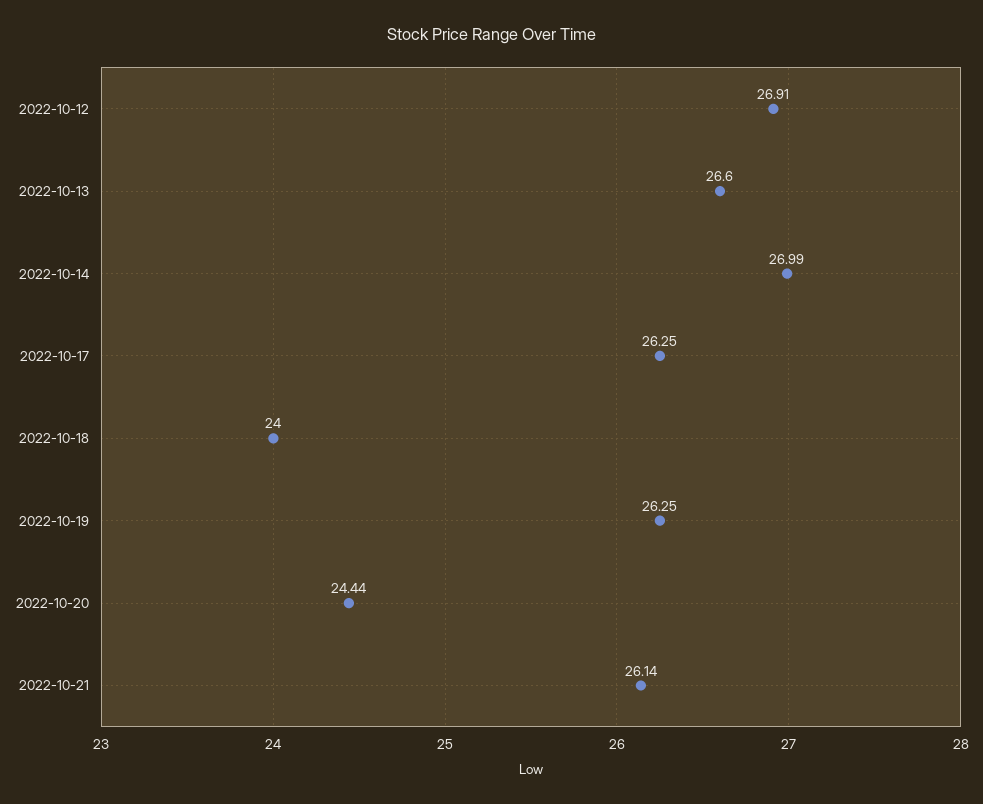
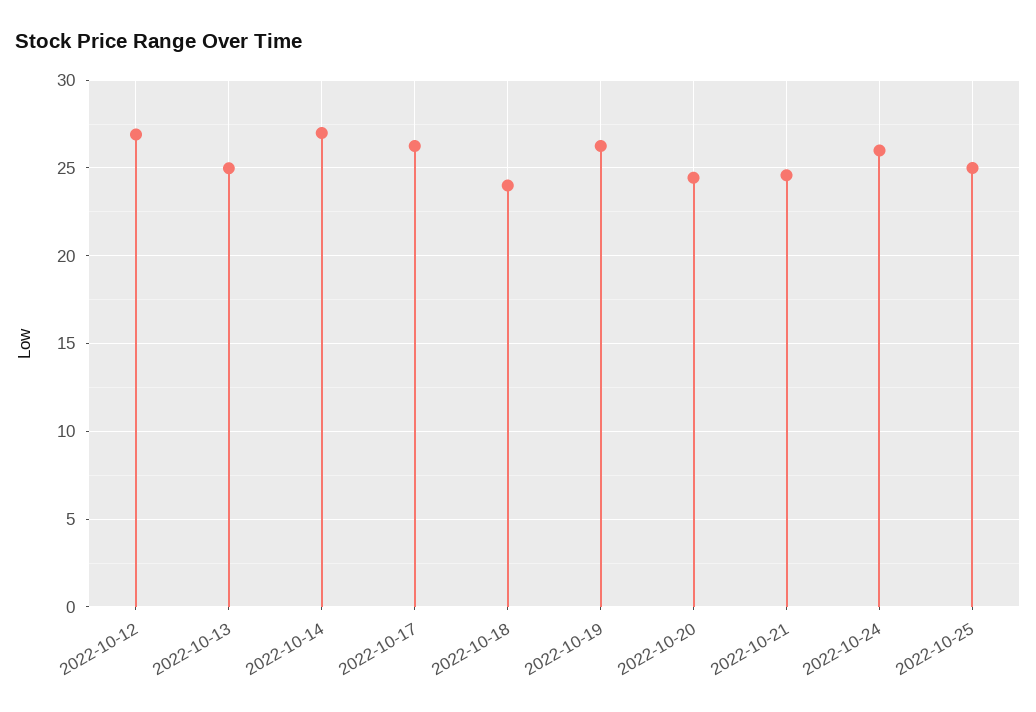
2022-10-13: 26.6 -> 25
2022-10-21: 26.14 -> 24.5
2022-10-24: none -> 26
2022-10-25: none -> 25

